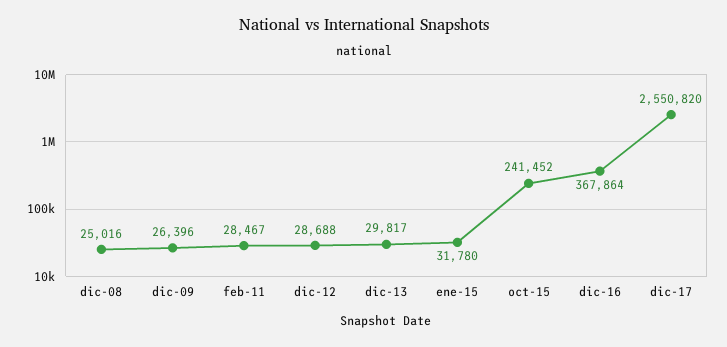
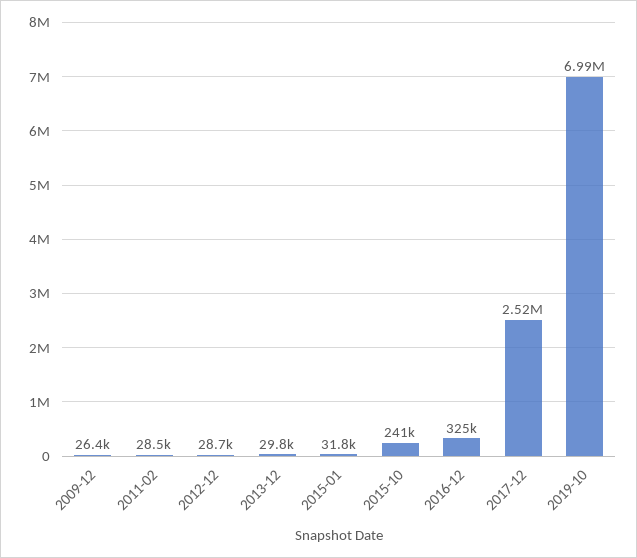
dic-08: 25016 -> none
dic-16: 367864 -> 325000
dic-17: 2550820 -> 2520000
2019-10: none -> 6990000

